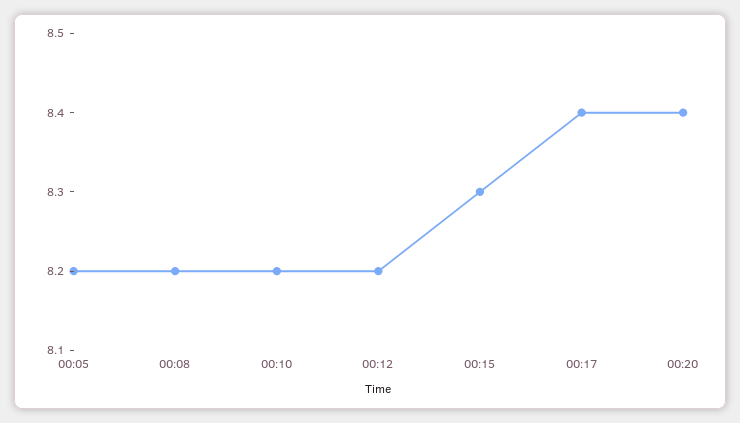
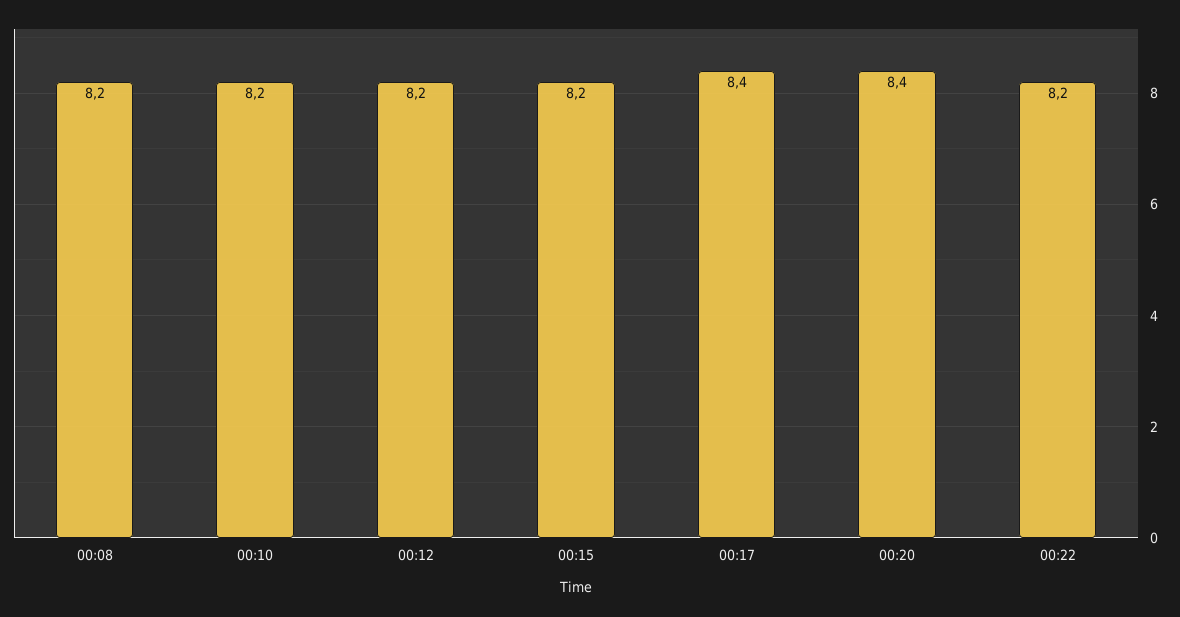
00:05: 8.2 -> none
00:15: 8.3 -> 8.2
00:22: none -> 8.2

